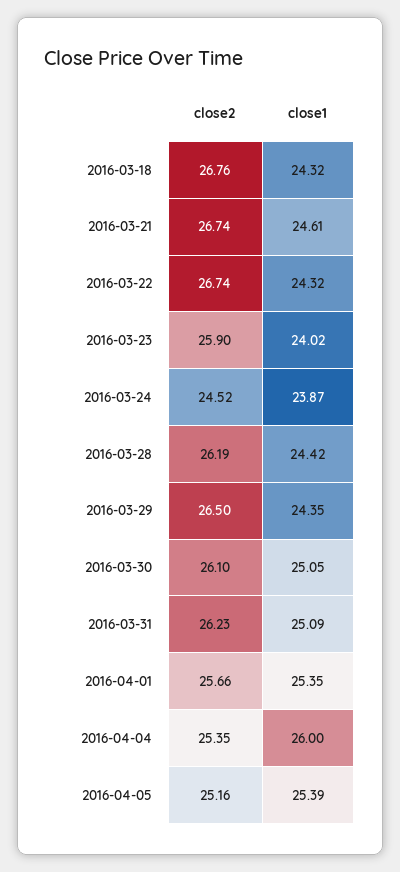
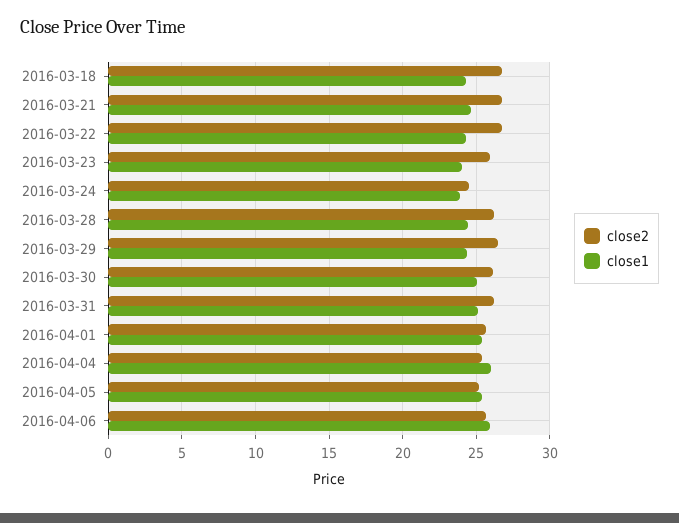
close2, 2016-04-06: none -> 25.5
close1, 2016-04-06: none -> 26

